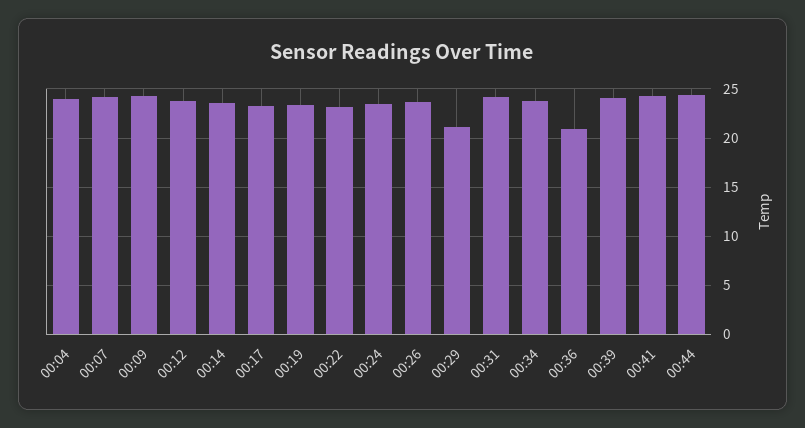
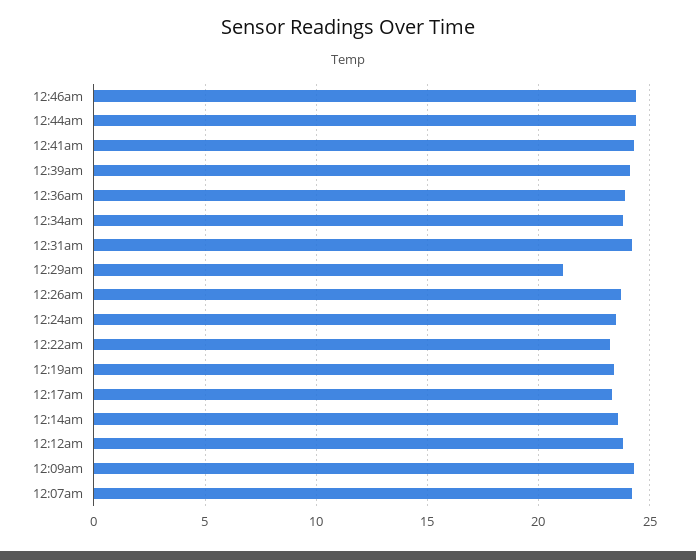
00:04: 24 -> none
00:36: 21 -> 24
12:46am: none -> 24.5

